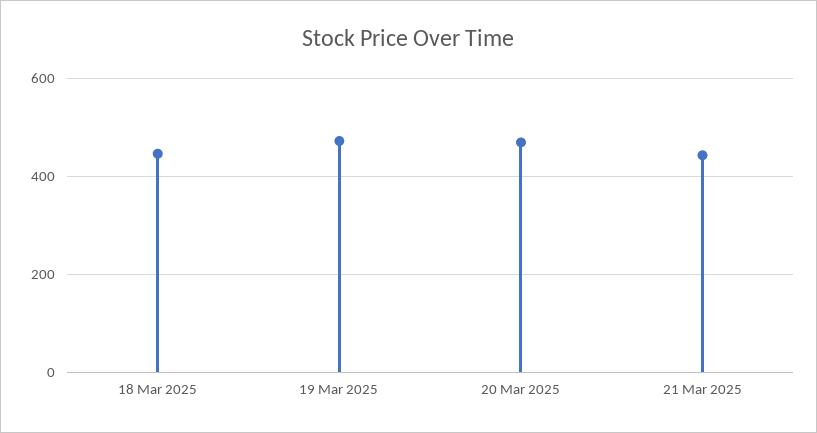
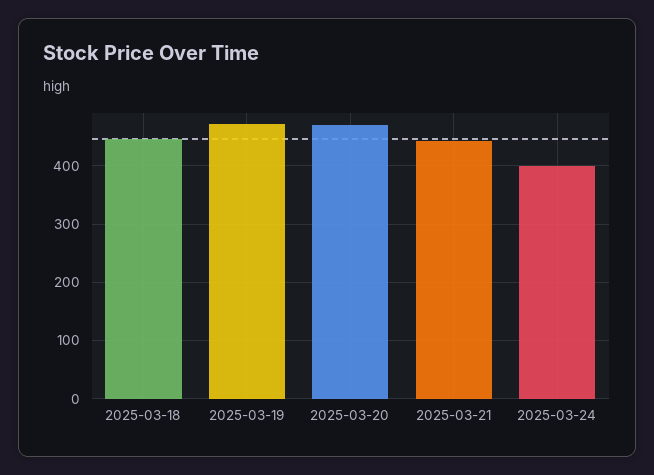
2025-03-24: none -> 400

